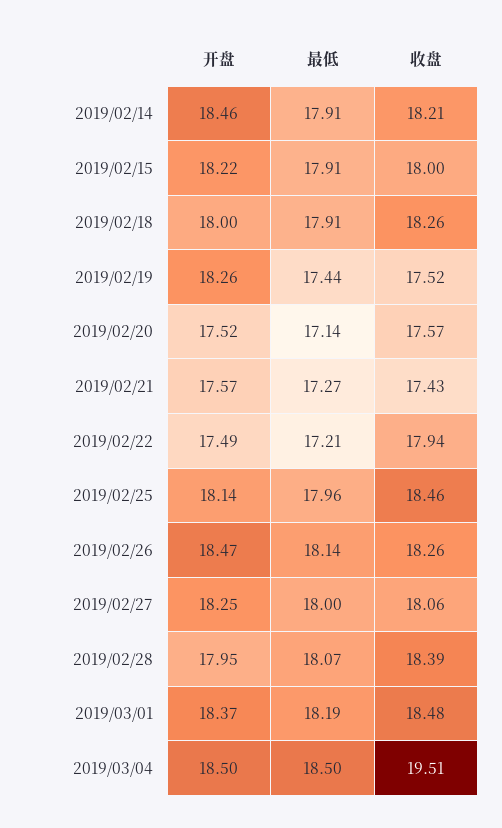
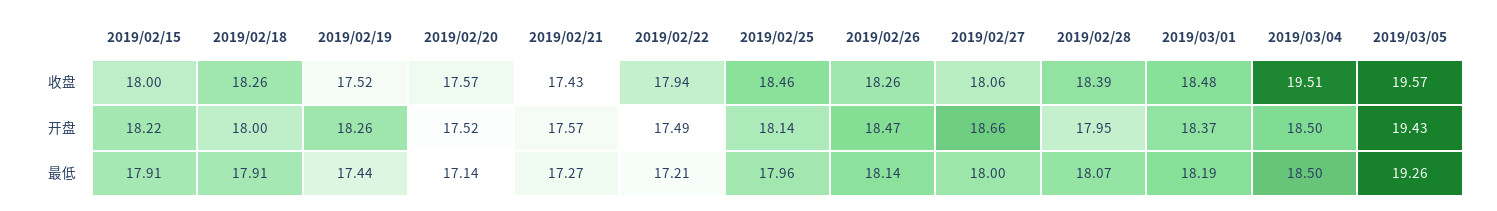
开盘, 2019/02/14: 18.46 -> none
最低, 2019/02/14: 17.91 -> none
收盘, 2019/02/14: 18.21 -> none
开盘, 2019/02/27: 18.25 -> 18.66
收盘, 2019/03/05: none -> 19.57
开盘, 2019/03/05: none -> 19.43
最低, 2019/03/05: none -> 19.26

